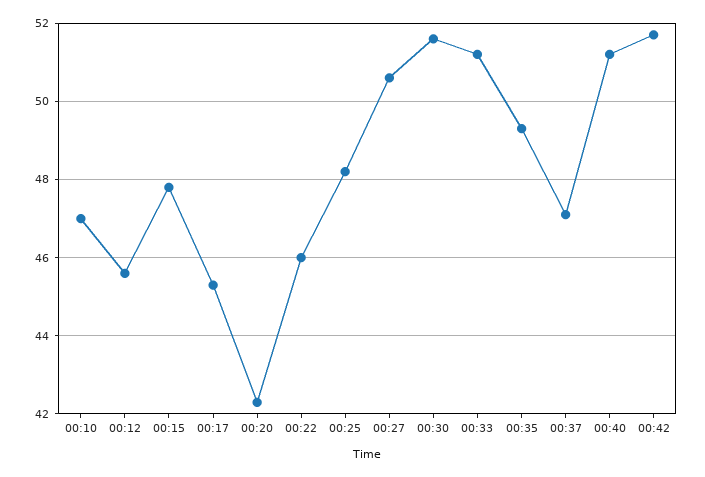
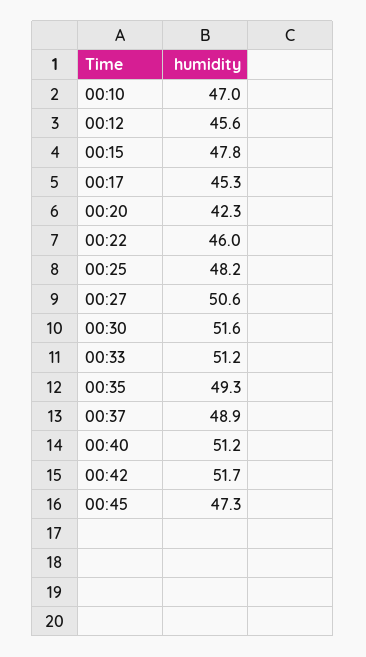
00:37: 47 -> 48.9
00:45: none -> 47.3

